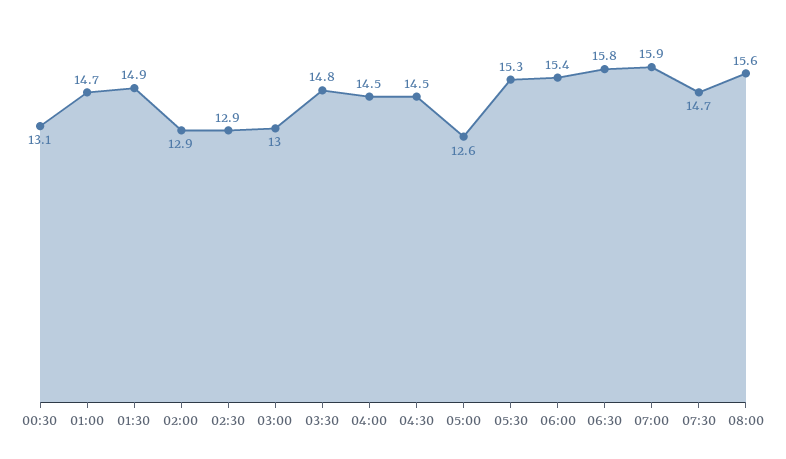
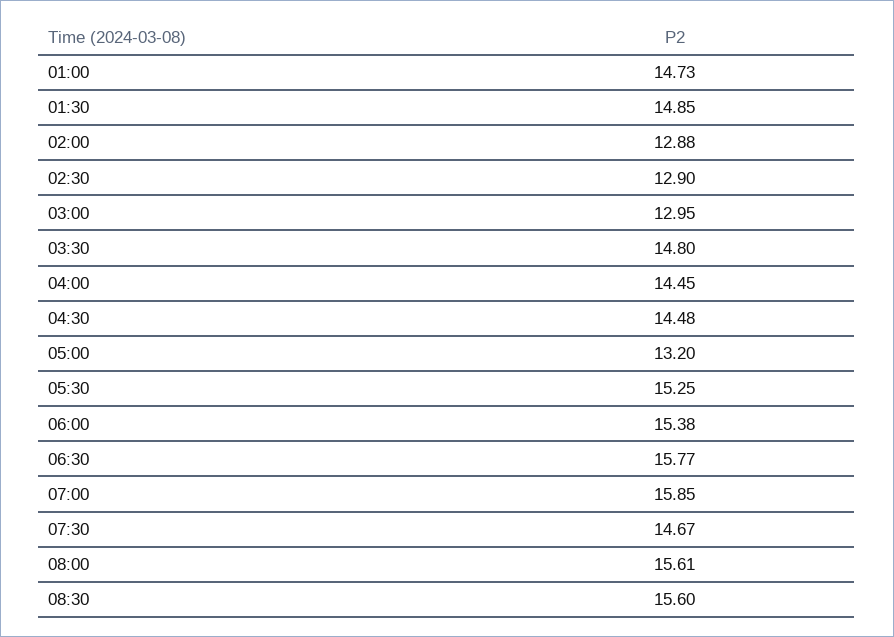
00:30: 13.1 -> none
05:00: 12.6 -> 13.2
08:30: none -> 15.6

